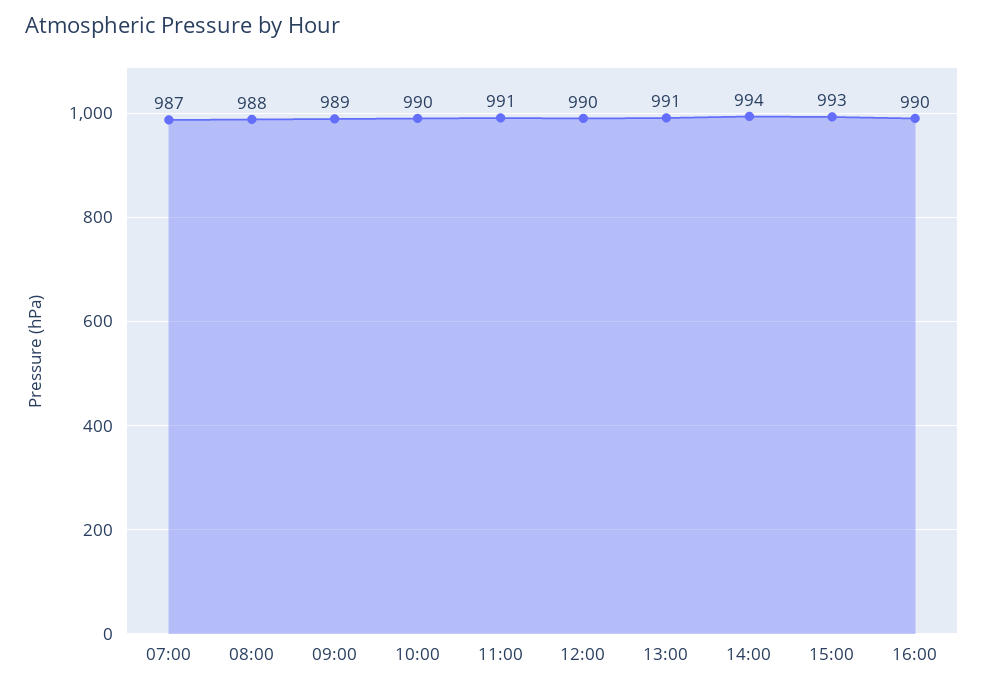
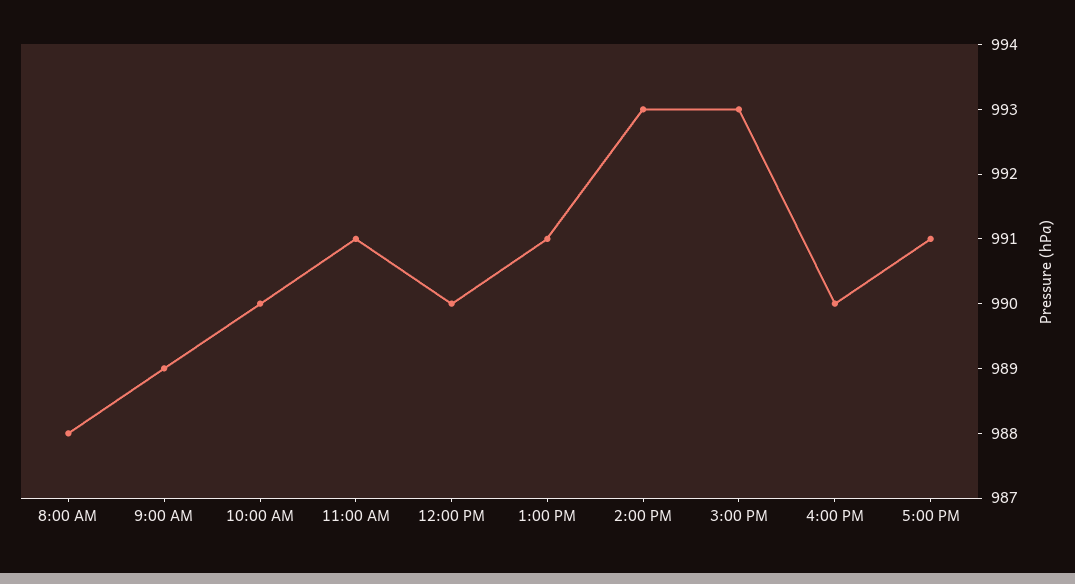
07:00: 987 -> none
14:00: 994 -> 993
5:00 PM: none -> 991

